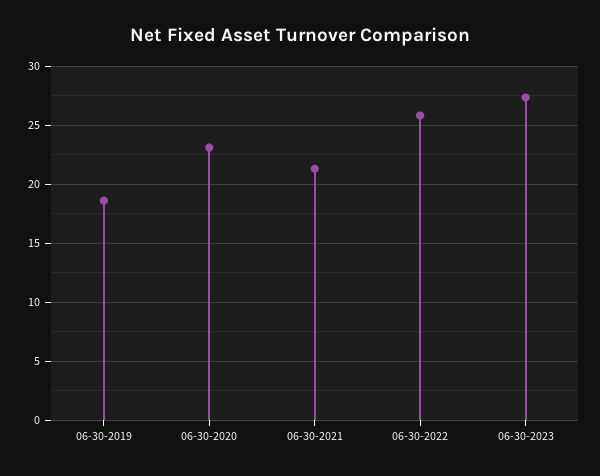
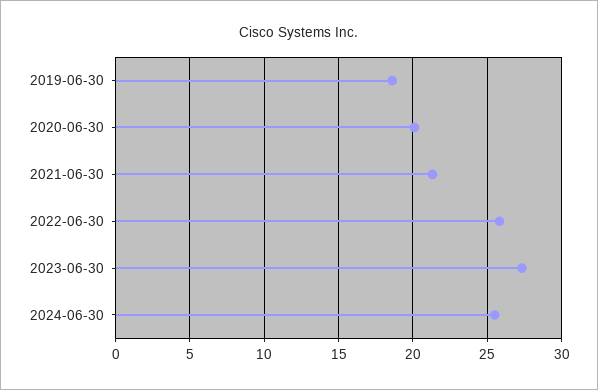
06-30-2020: 23 -> 20
2024-06-30: none -> 25.5

